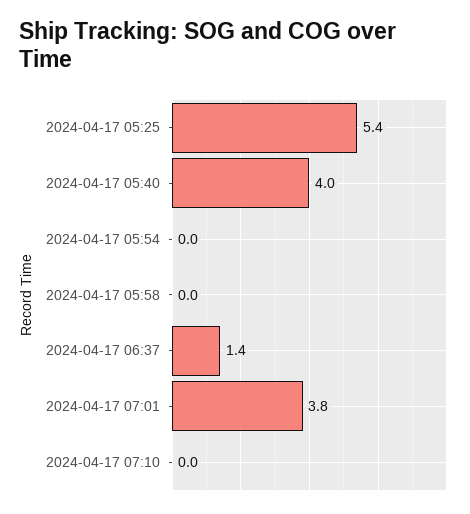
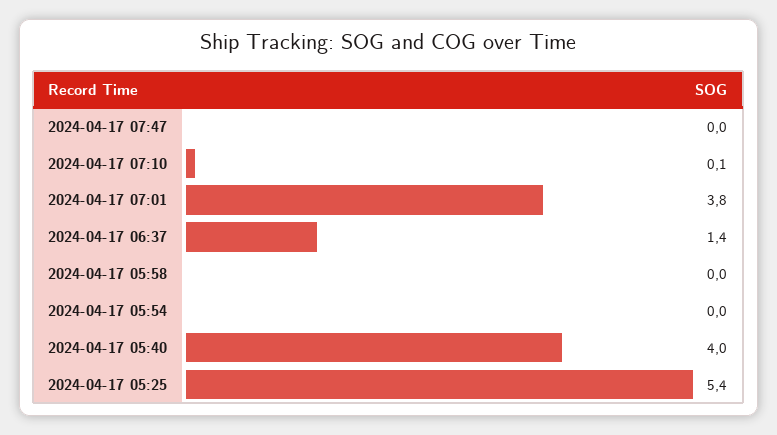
2024-04-17 07:10: 0 -> 0.1
2024-04-17 07:47: none -> 0

